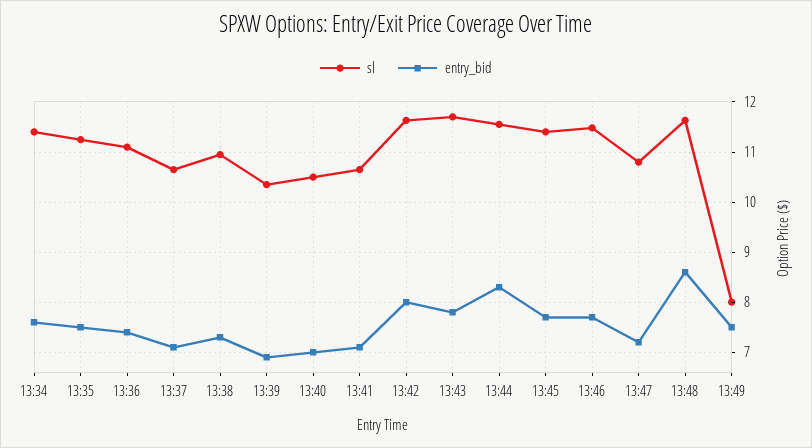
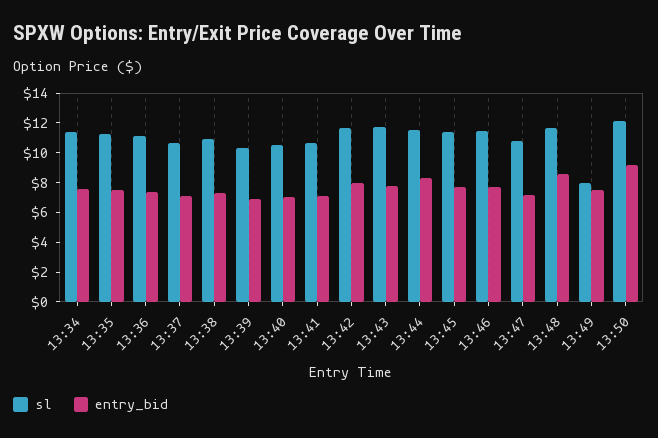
sl, 13:50: none -> 12
entry_bid, 13:50: none -> 9

